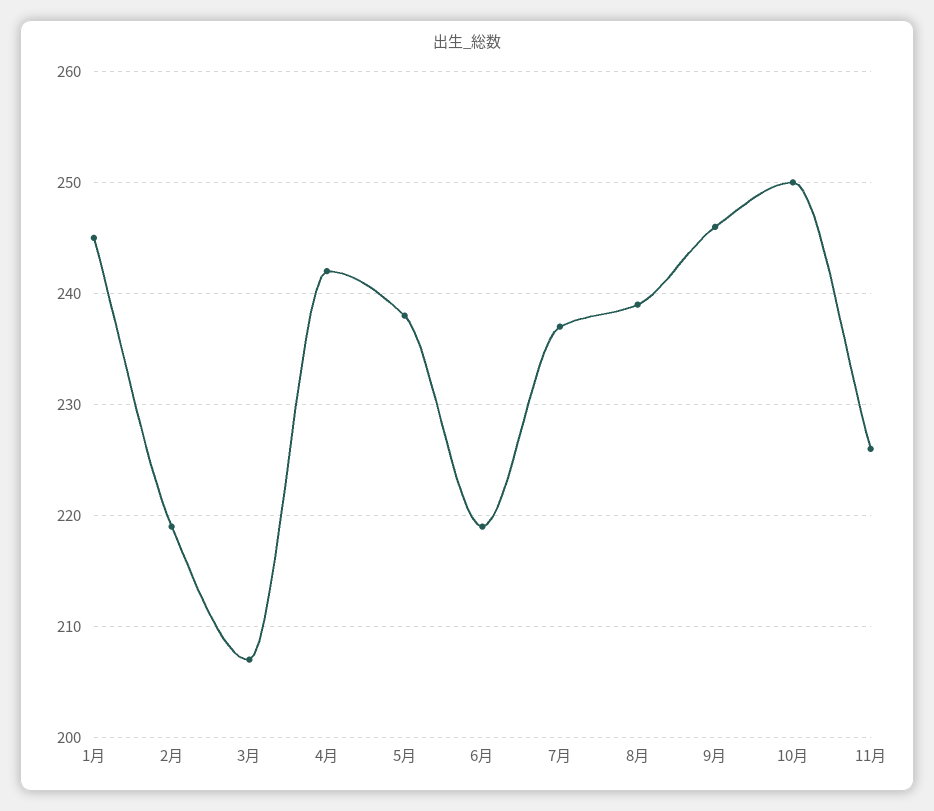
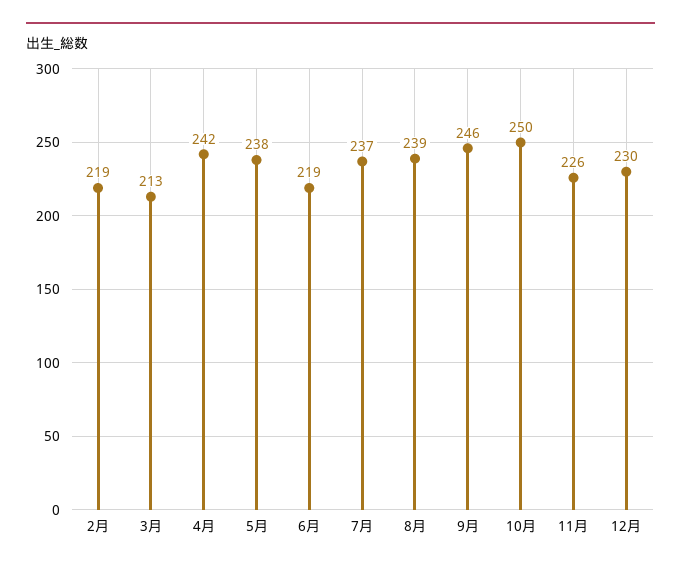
1月: 245 -> none
3月: 207 -> 213
12月: none -> 230

